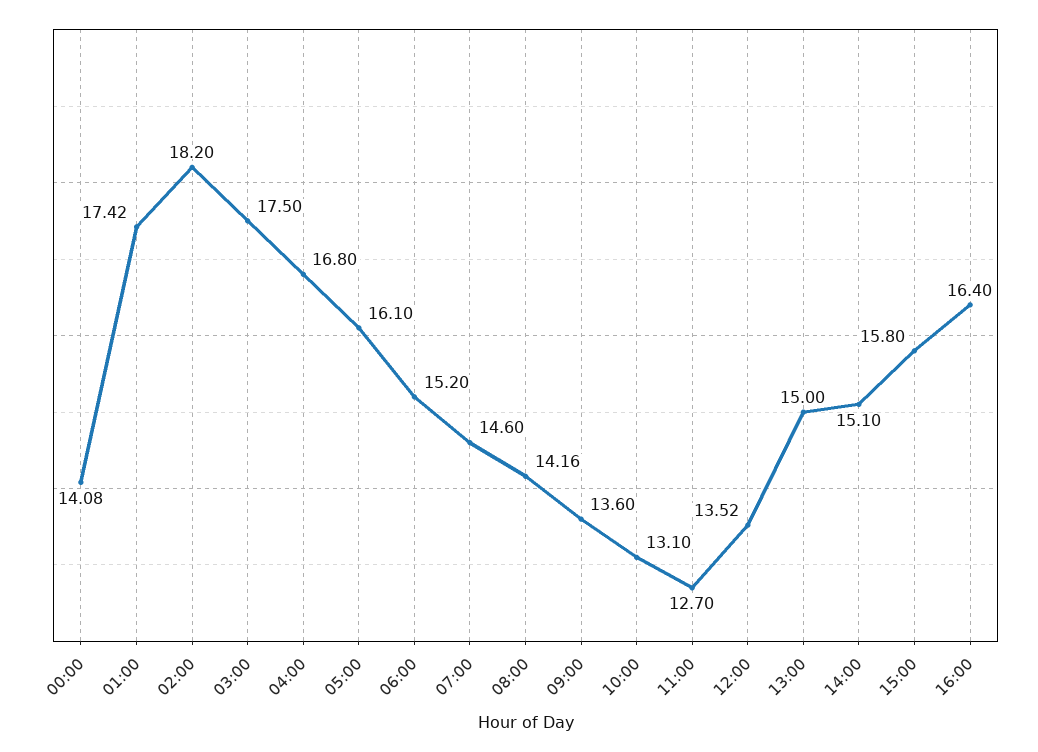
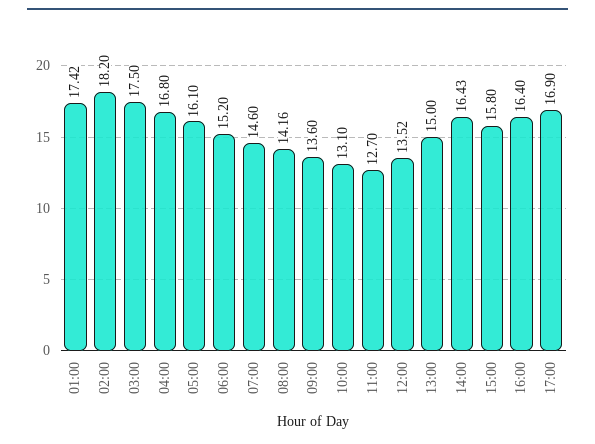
00:00: 14.08 -> none
14:00: 15.1 -> 16.43
17:00: none -> 16.9

